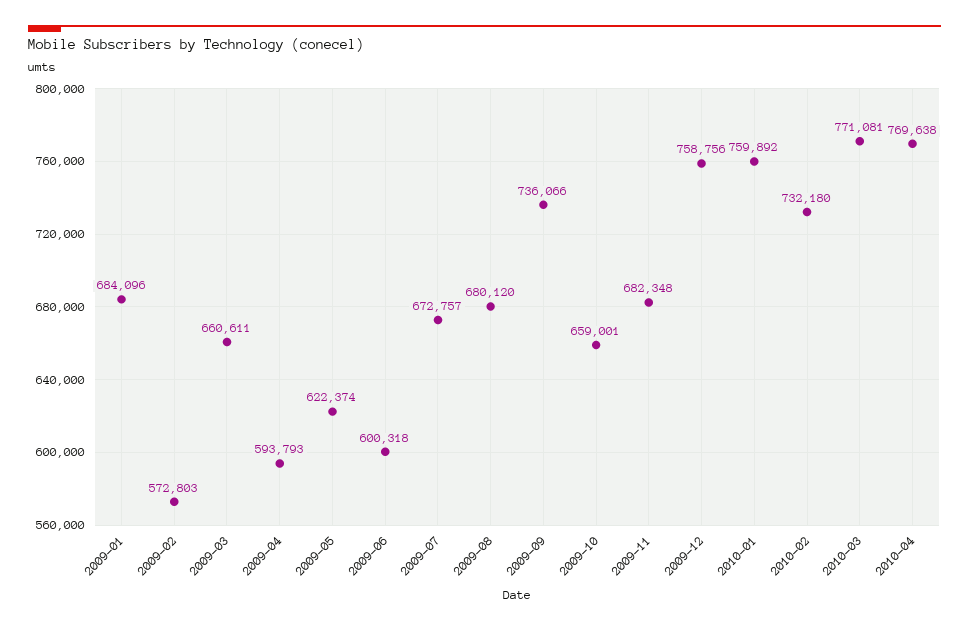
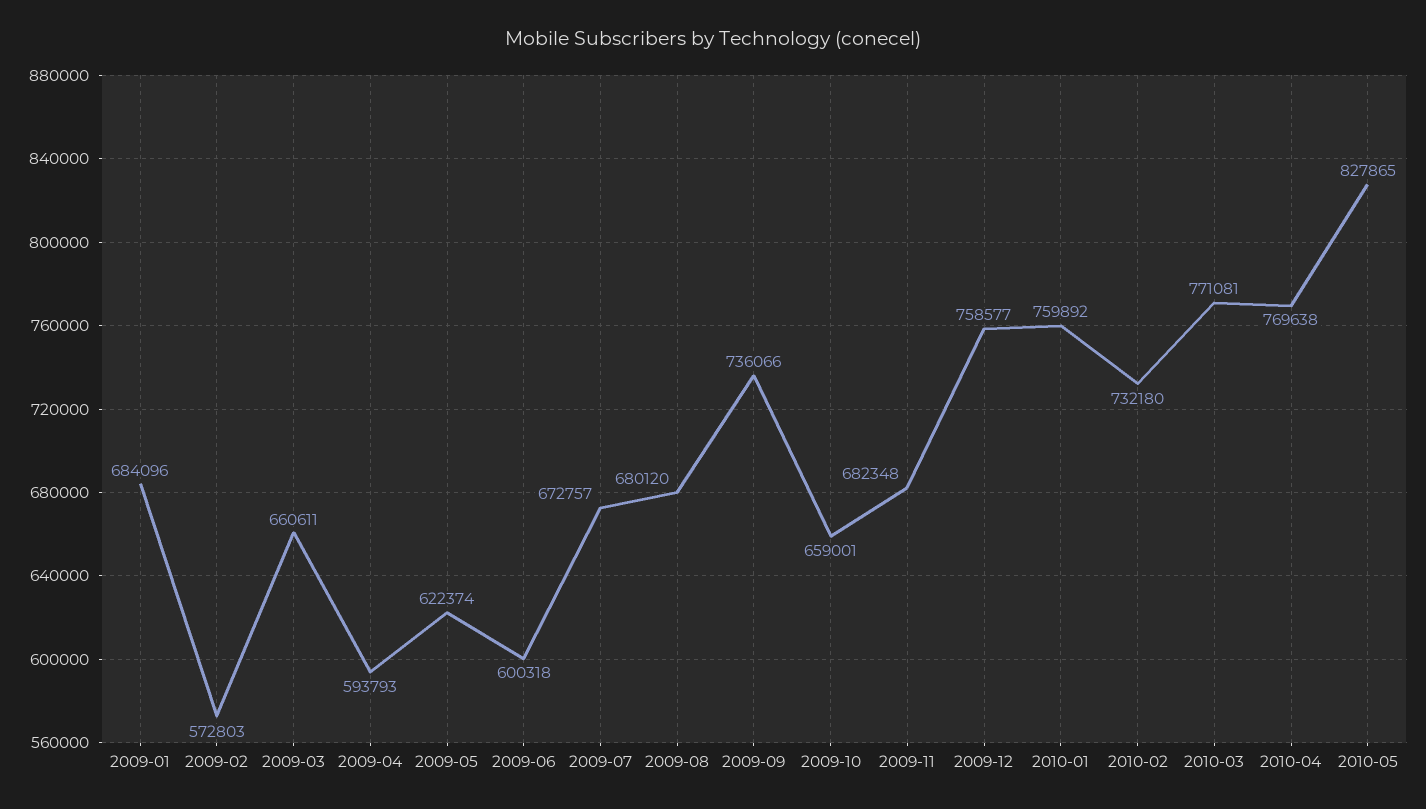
2009-12: 758756 -> 758577
2010-05: none -> 827865

